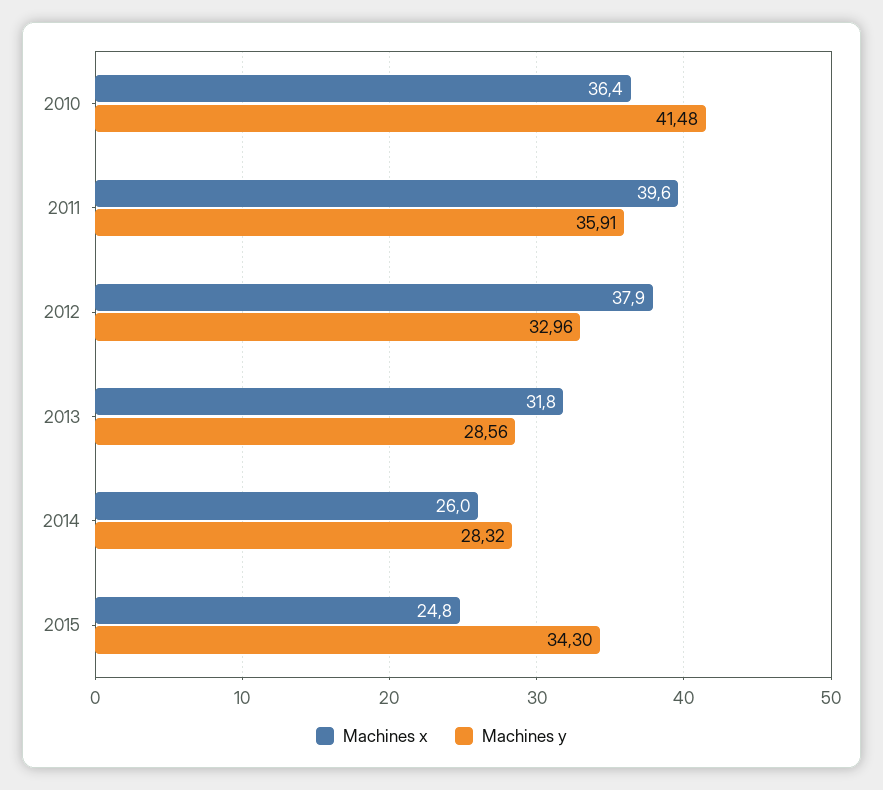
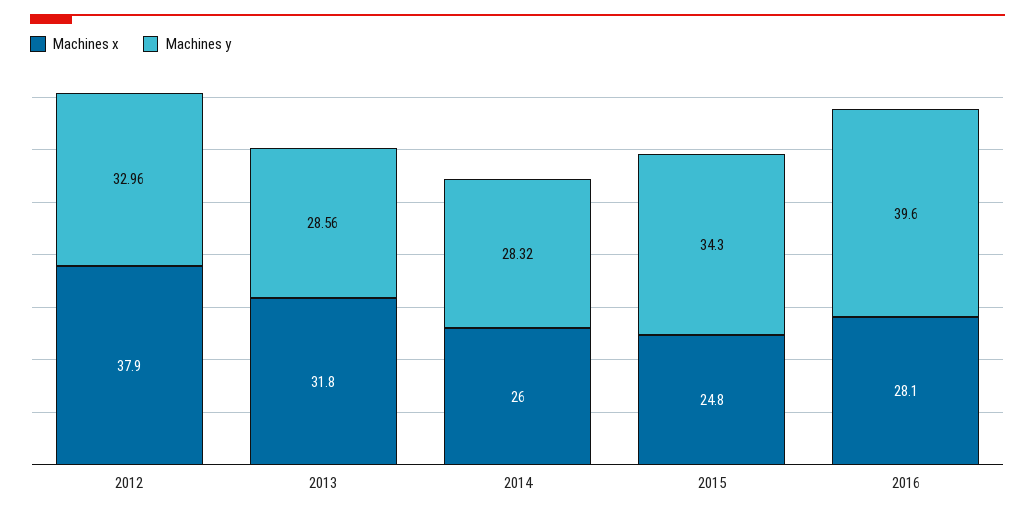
Machines x, 2010: 36.4 -> none
Machines y, 2010: 41.48 -> none
Machines x, 2011: 39.6 -> none
Machines y, 2011: 35.91 -> none
Machines x, 2016: none -> 28.1
Machines y, 2016: none -> 39.6

